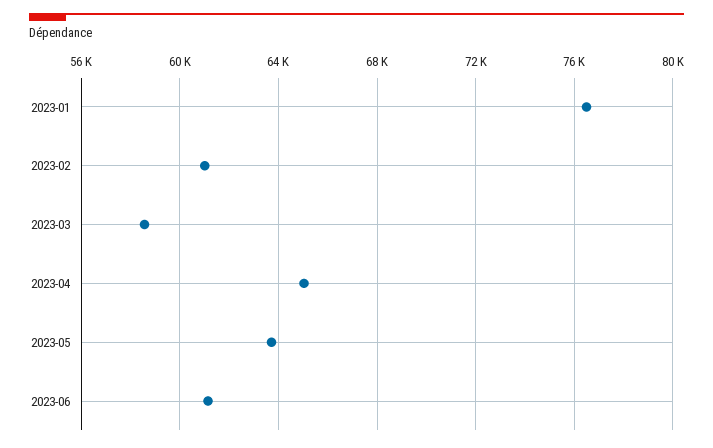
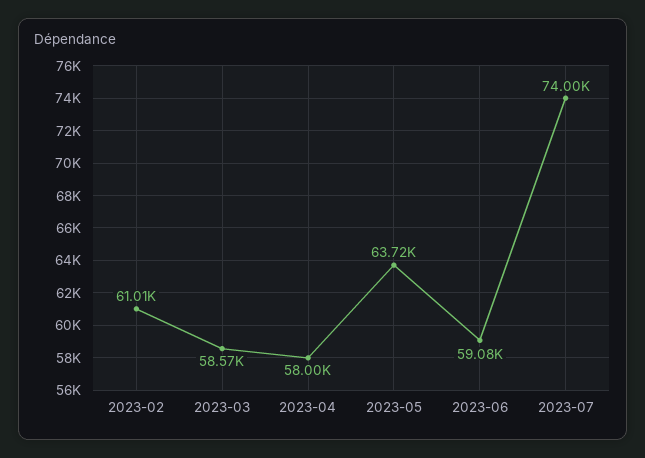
2023-01: 76500 -> none
2023-04: 65000 -> 58000
2023-06: 61000 -> 59080
2023-07: none -> 74000

